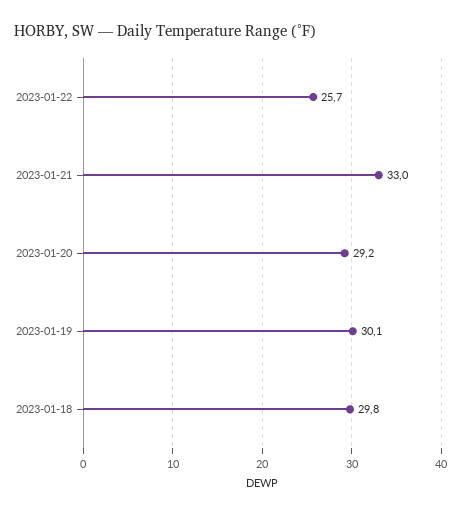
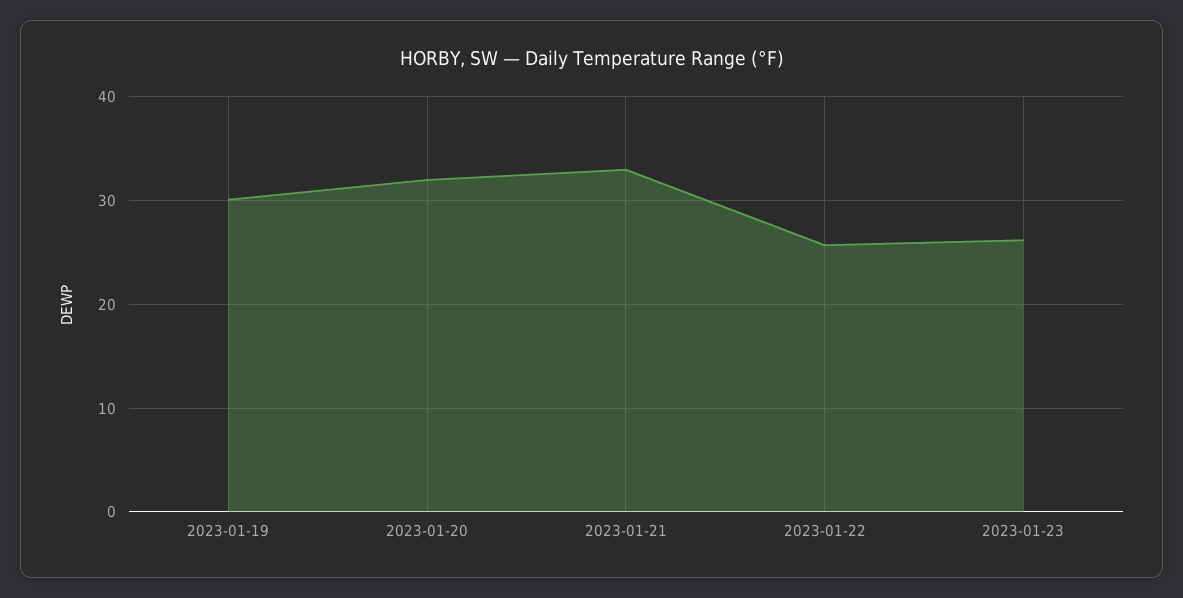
2023-01-20: 29.2 -> 32
2023-01-18: 29.8 -> none
2023-01-23: none -> 26

